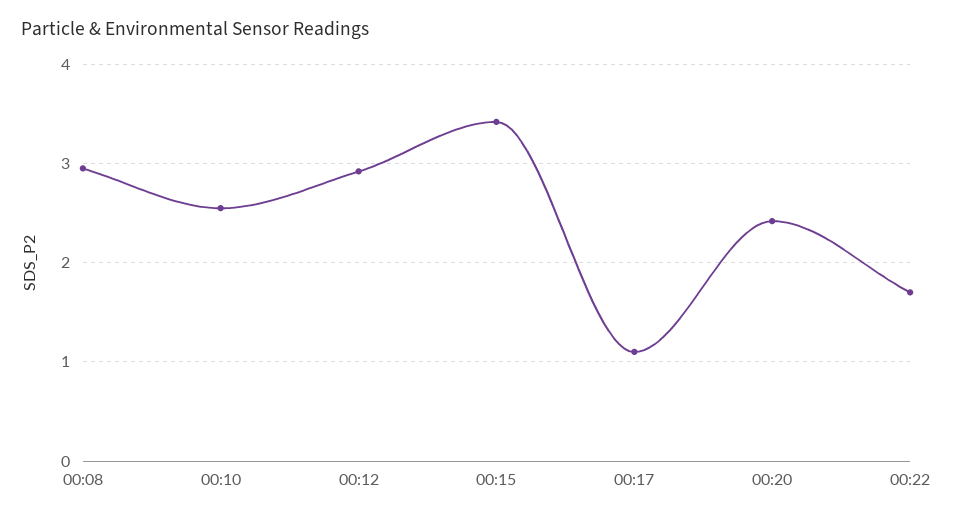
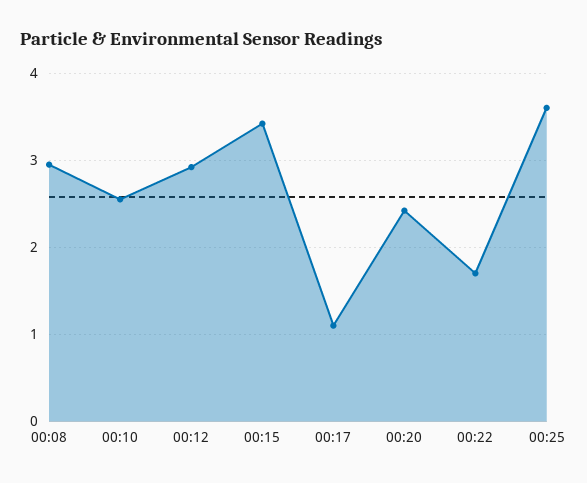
00:25: none -> 3.6

